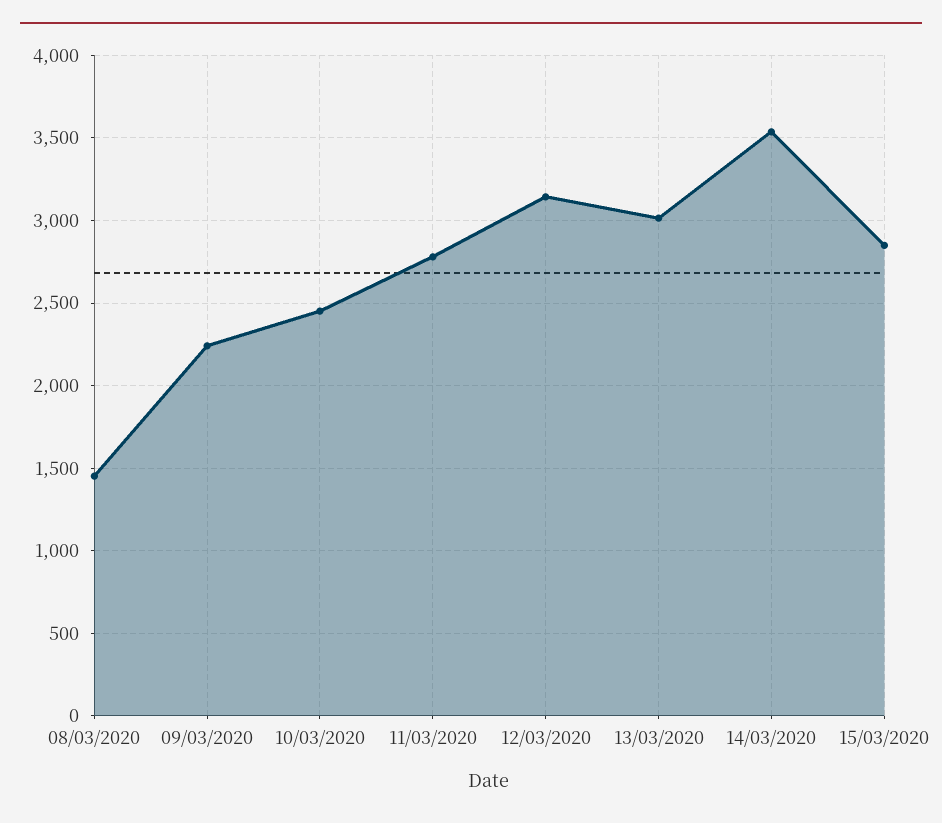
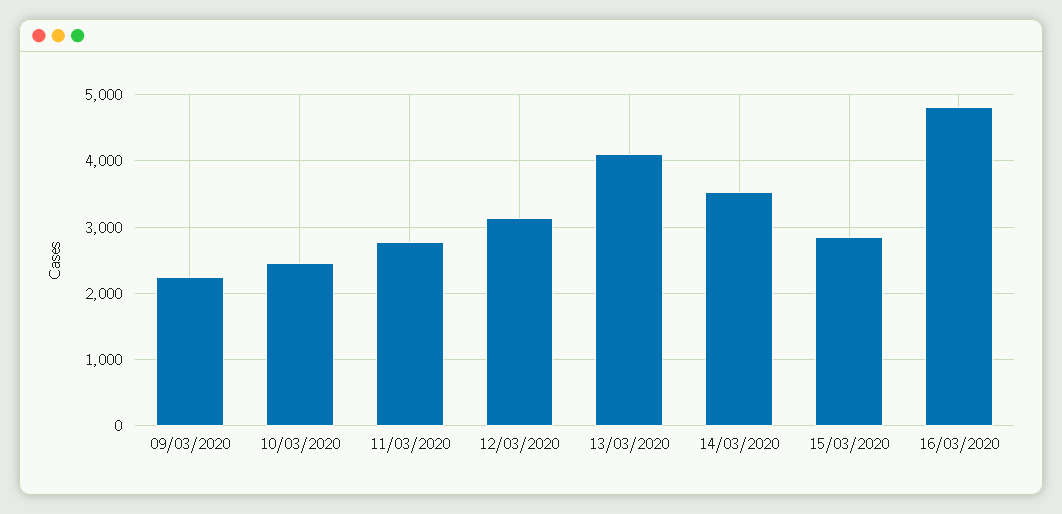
08/03/2020: 1450 -> none
13/03/2020: 3000 -> 4100
16/03/2020: none -> 4800

